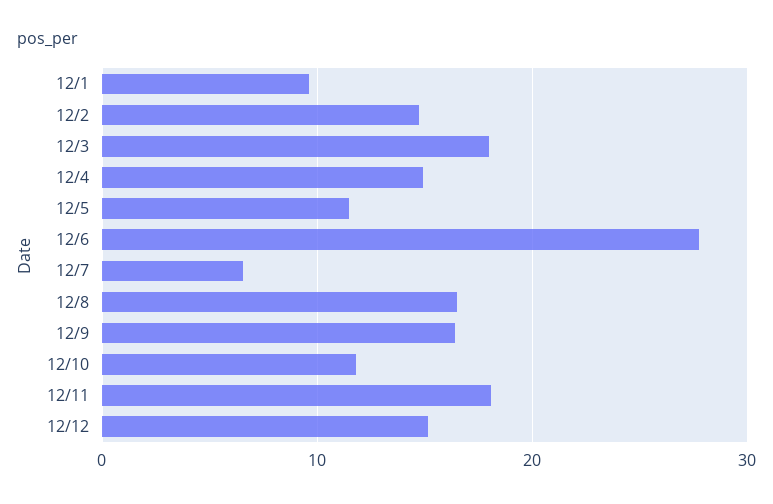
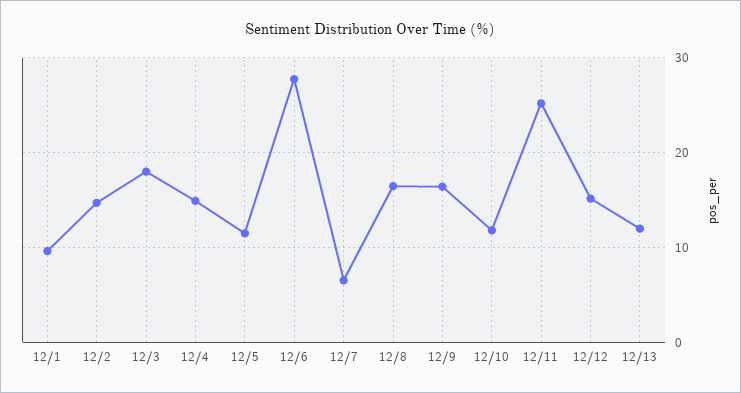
12/11: 18 -> 25
12/13: none -> 12

